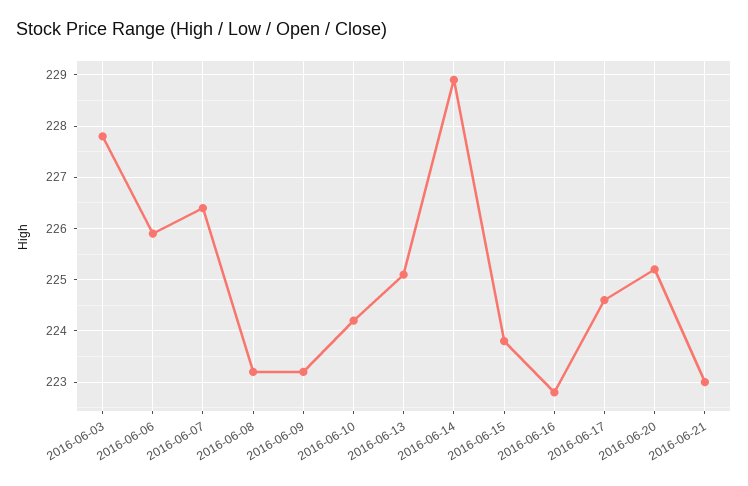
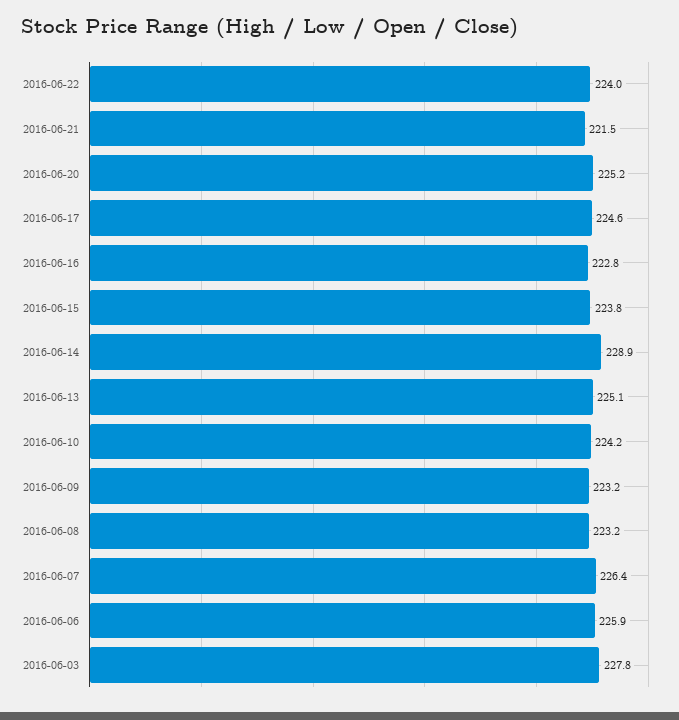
2016-06-21: 223 -> 221.5
2016-06-22: none -> 224

